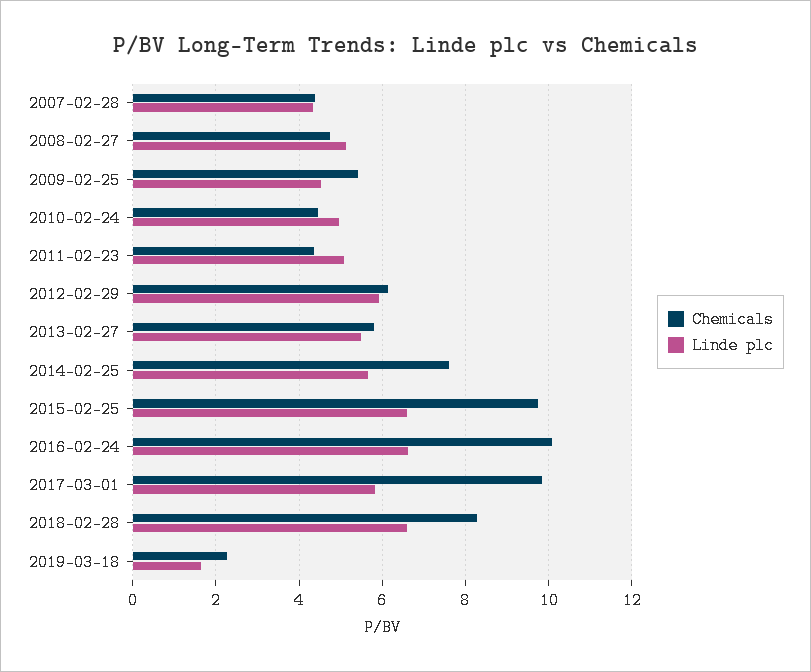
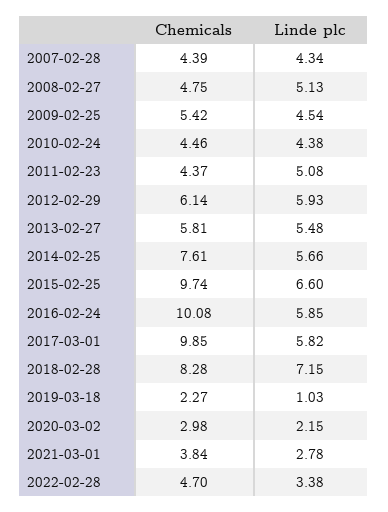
Linde plc, 2010-02-24: 5 -> 4.38
Linde plc, 2016-02-24: 6.6 -> 5.85
Linde plc, 2018-02-28: 6.6 -> 7.15
Linde plc, 2019-03-18: 1.6 -> 1.03
Chemicals, 2020-03-02: none -> 2.98
Linde plc, 2020-03-02: none -> 2.15
Chemicals, 2021-03-01: none -> 3.84
Linde plc, 2021-03-01: none -> 2.78
Chemicals, 2022-02-28: none -> 4.7
Linde plc, 2022-02-28: none -> 3.38

